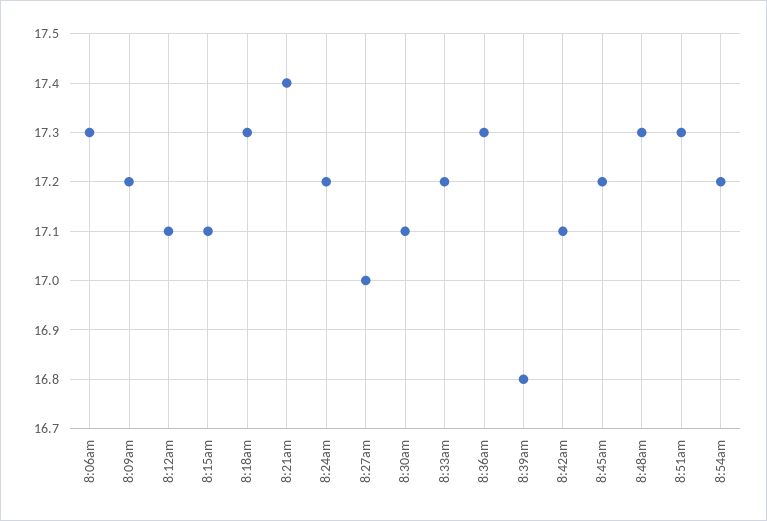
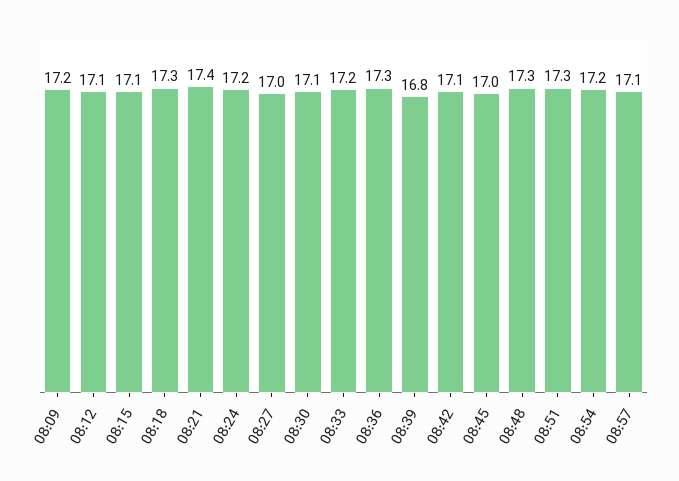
8:06am: 17.3 -> none
8:45am: 17.2 -> 17
08:57: none -> 17.1

